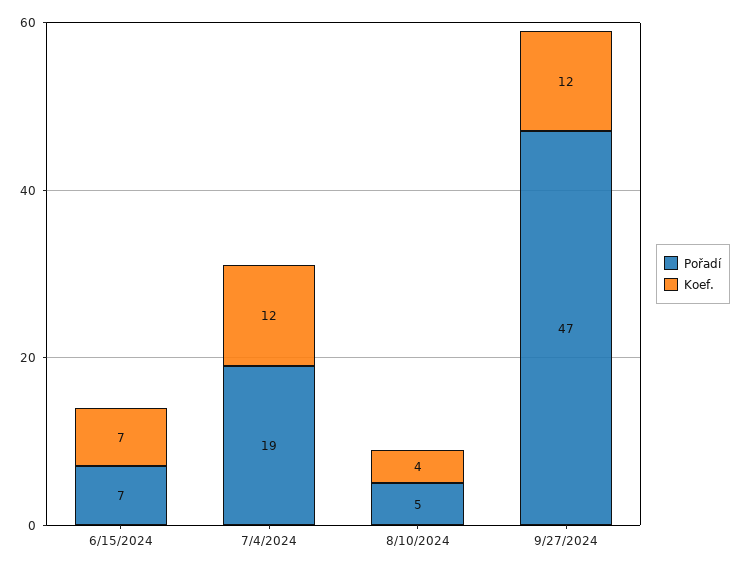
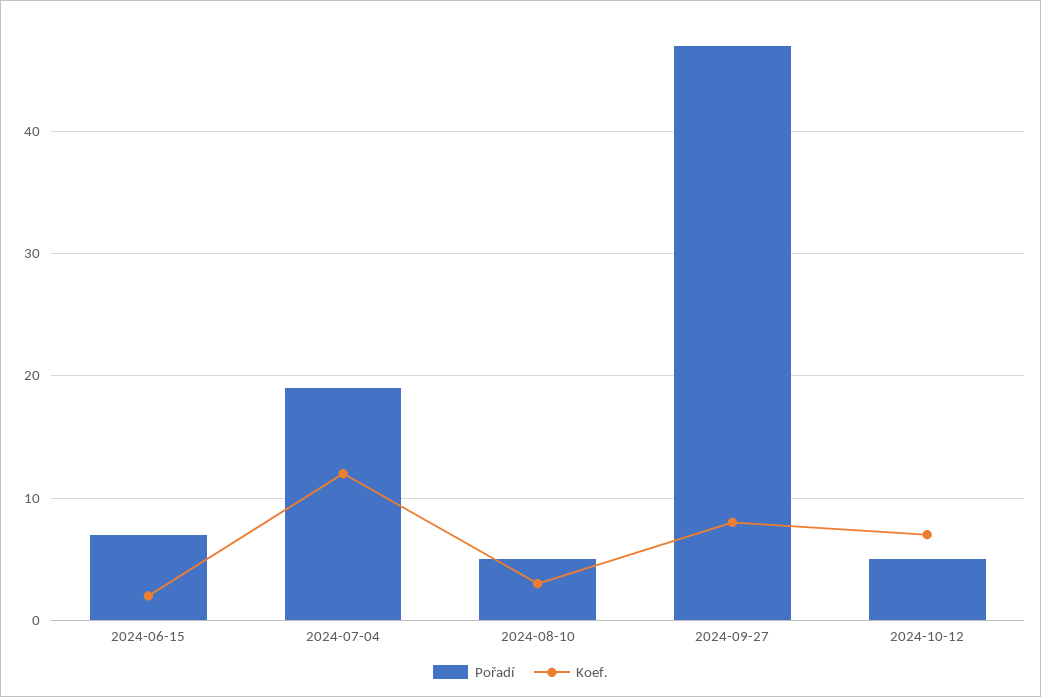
Koef., 6/15/2024: 7 -> 2
Koef., 8/10/2024: 4 -> 3
Koef., 9/27/2024: 12 -> 8
Pořadí, 2024-10-12: none -> 5
Koef., 2024-10-12: none -> 7

